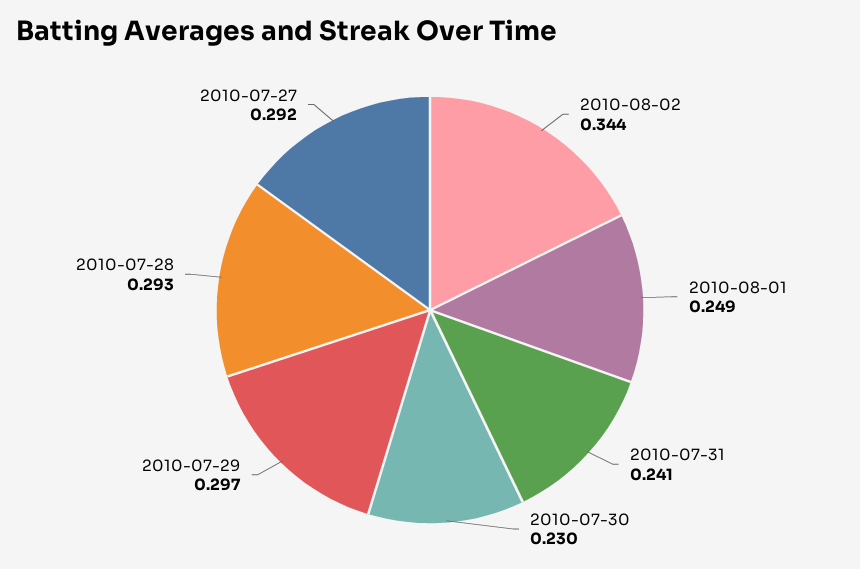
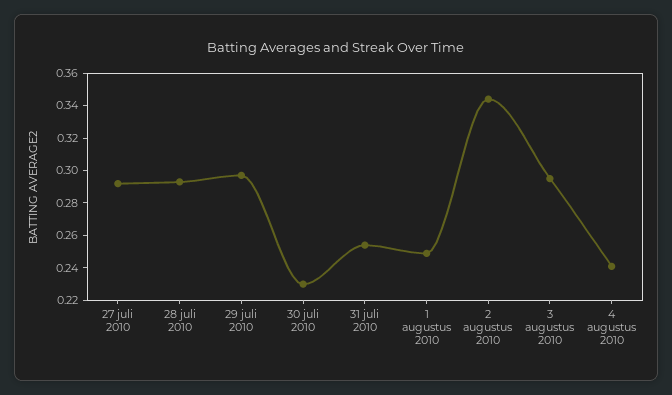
2010-07-31: 0.241 -> 0.255
3 augustus 2010: none -> 0.295
4 augustus 2010: none -> 0.24

